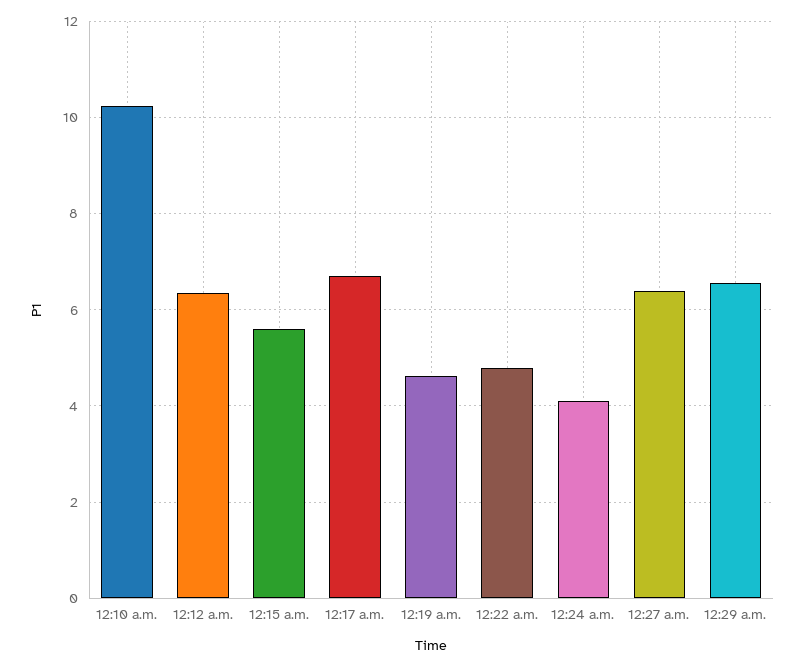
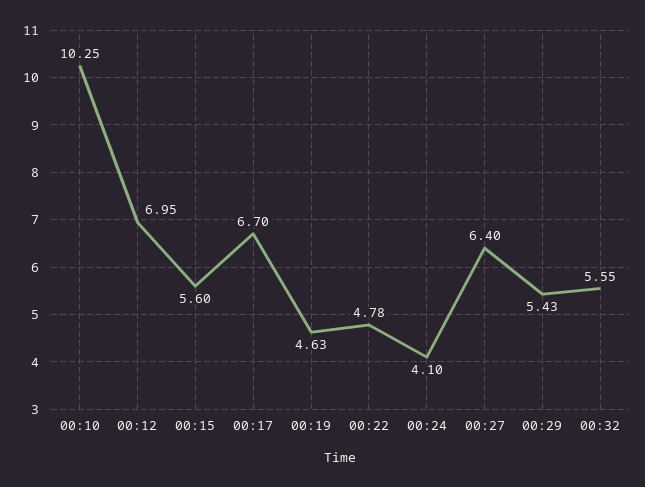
12:12 a.m.: 6.4 -> 6.95
12:29 a.m.: 6.6 -> 5.43
00:32: none -> 5.55

